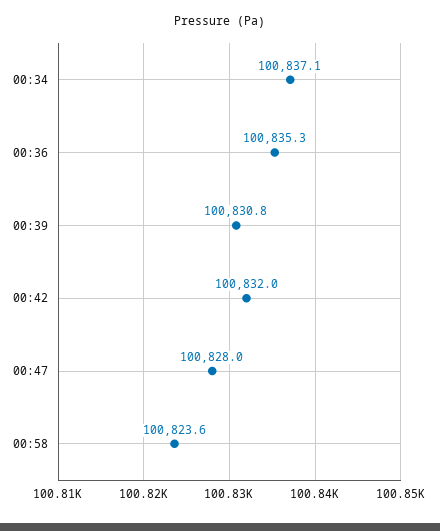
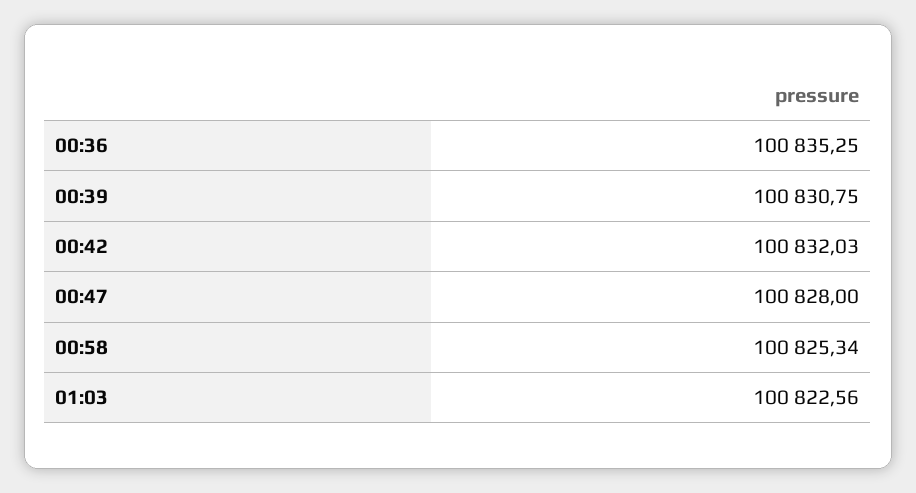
00:34: 100837.1 -> none
00:58: 100823.6 -> 100825.34
01:03: none -> 100822.56

